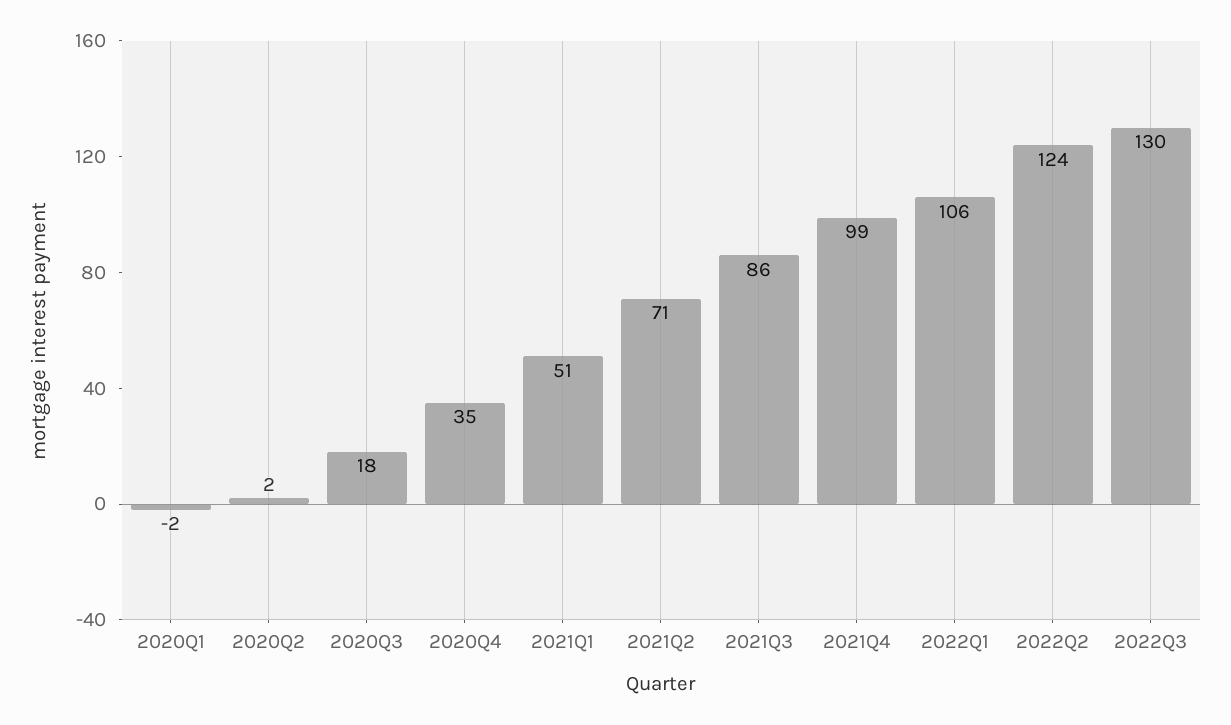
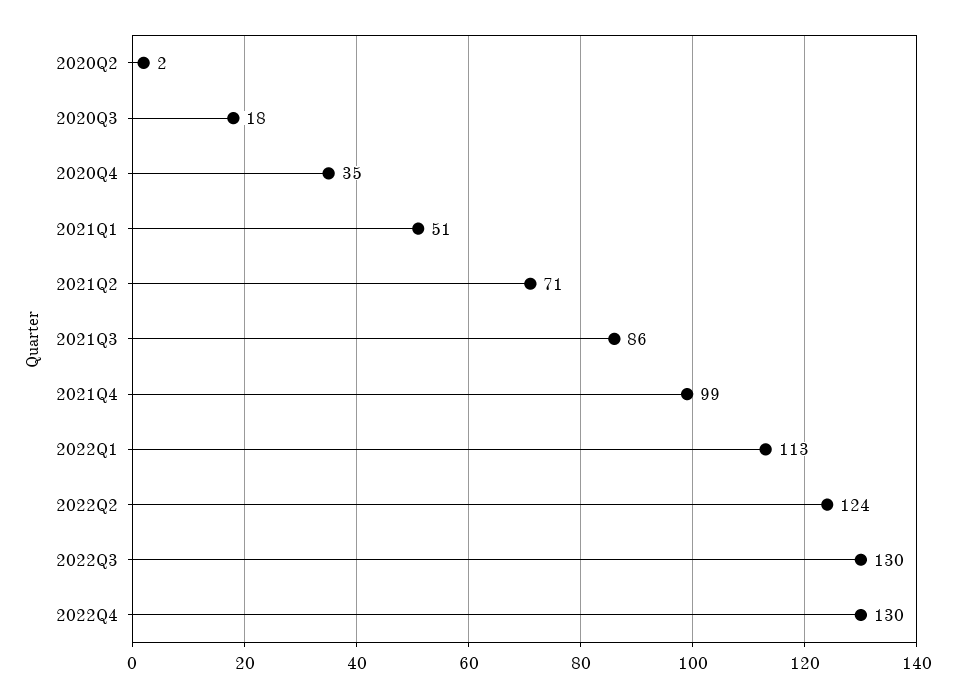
2020Q1: -2 -> none
2022Q1: 106 -> 113
2022Q4: none -> 130

